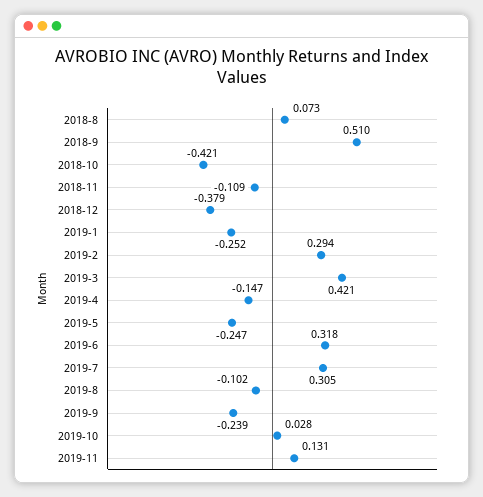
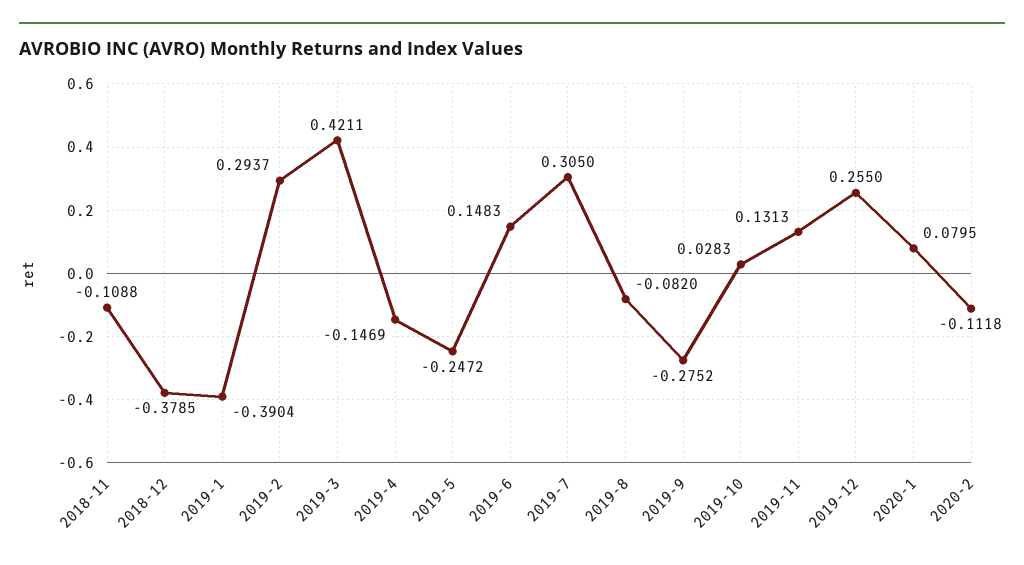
2018-8: 0.073 -> none
2018-9: 0.51 -> none
2018-10: -0.421 -> none
2019-1: -0.252 -> -0.3904
2019-6: 0.318 -> 0.1483
2019-8: -0.102 -> -0.082
2019-9: -0.239 -> -0.2752
2019-12: none -> 0.255
2020-1: none -> 0.0795
2020-2: none -> -0.1118

